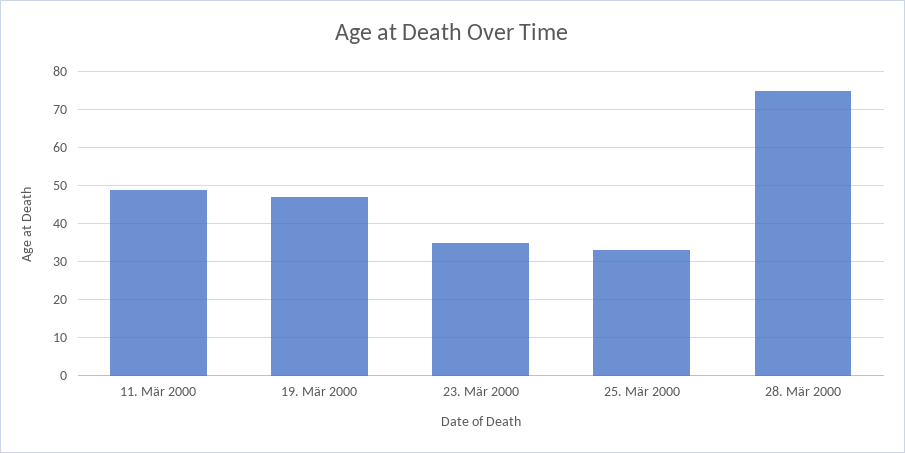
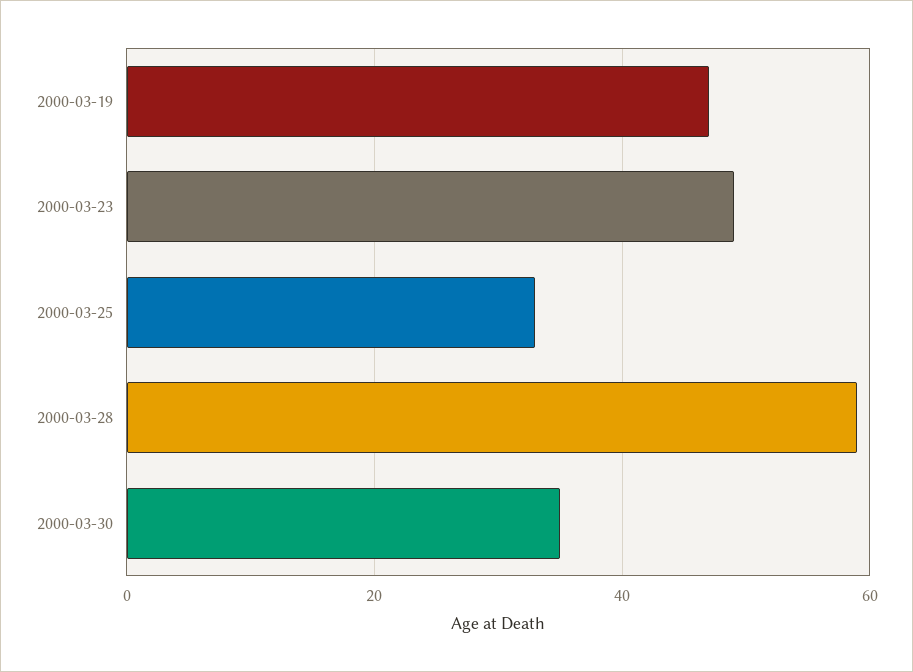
11. Mär 2000: 50 -> none
23. Mär 2000: 35 -> 50
28. Mär 2000: 75 -> 60
2000-03-30: none -> 35

